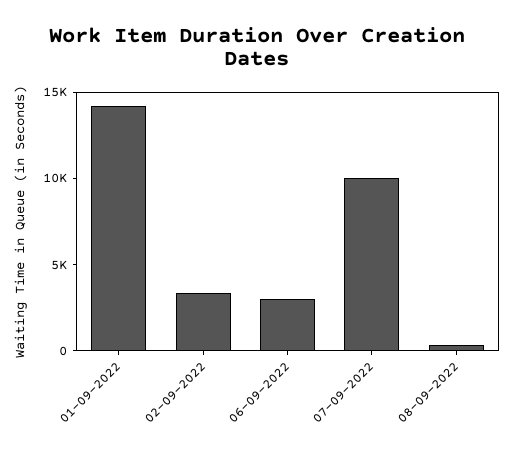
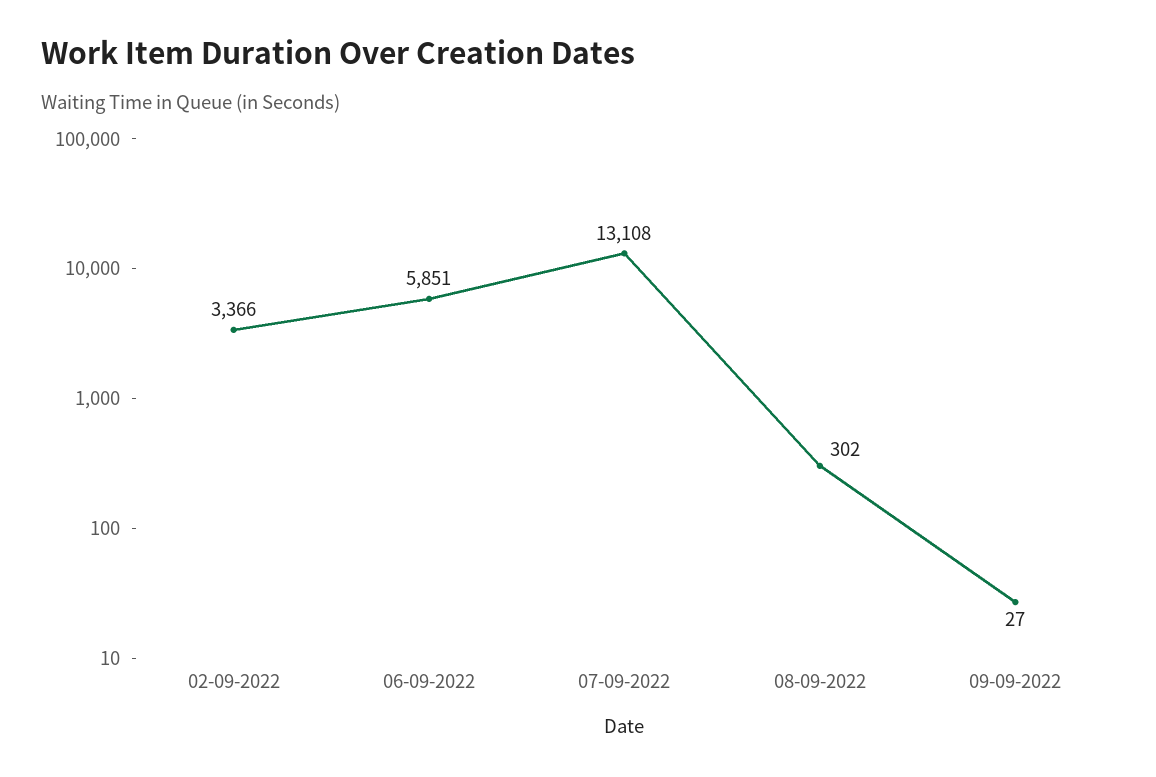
01-09-2022: 14000 -> none
06-09-2022: 3000 -> 5851
07-09-2022: 10000 -> 13108
09-09-2022: none -> 27

